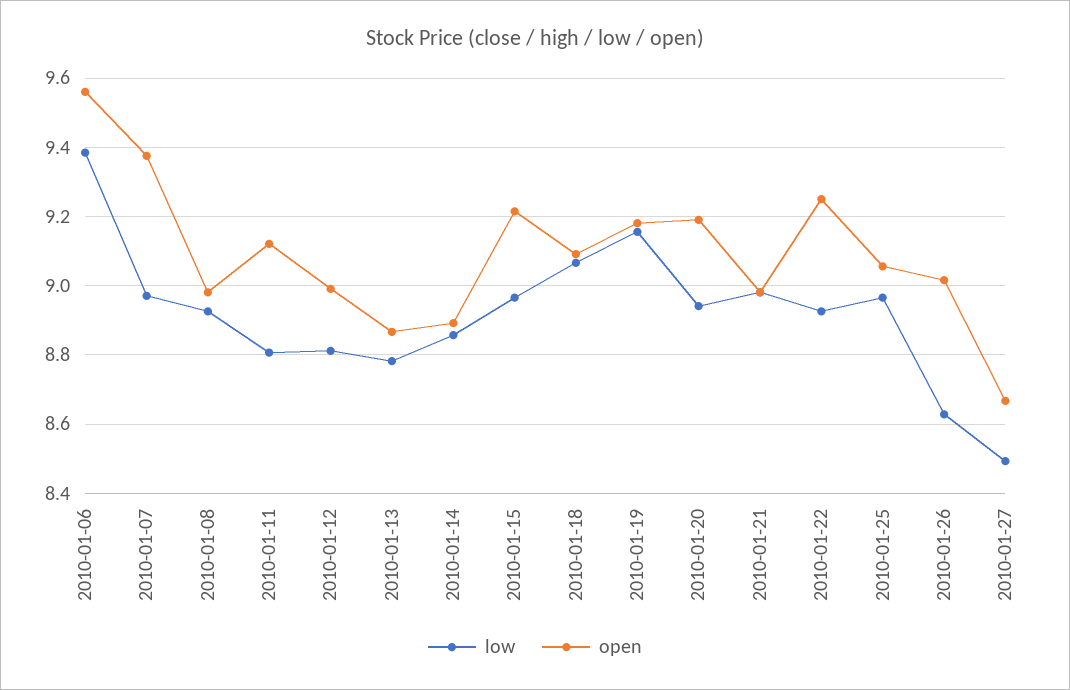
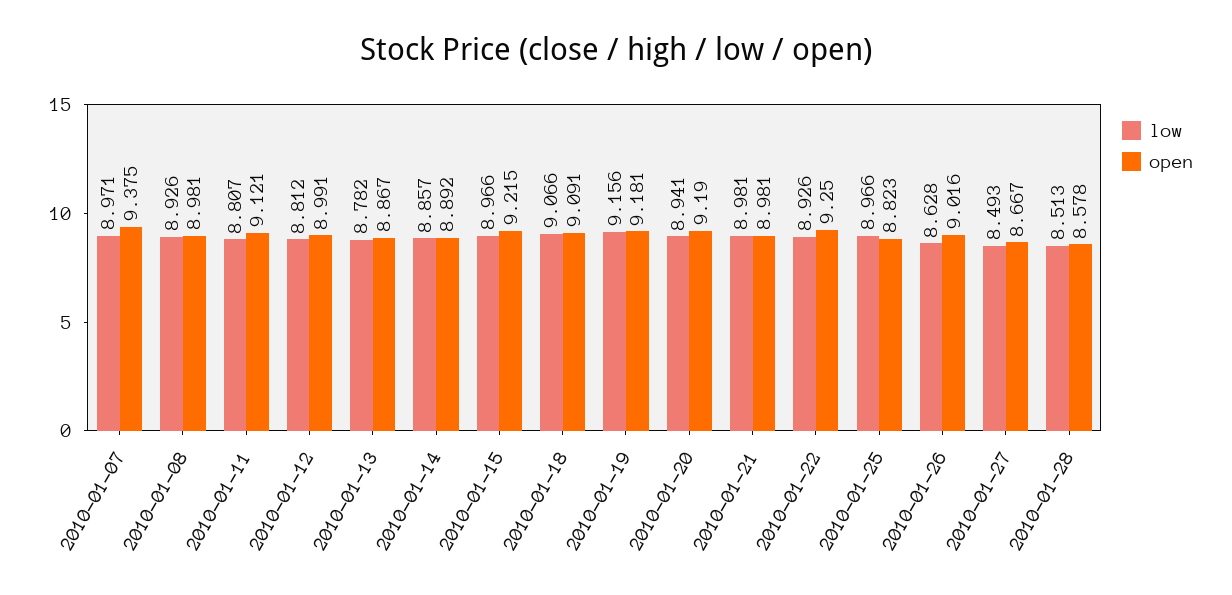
low, 2010-01-06: 9.38 -> none
open, 2010-01-06: 9.56 -> none
open, 2010-01-25: 9.06 -> 8.823
low, 2010-01-28: none -> 8.513
open, 2010-01-28: none -> 8.578

